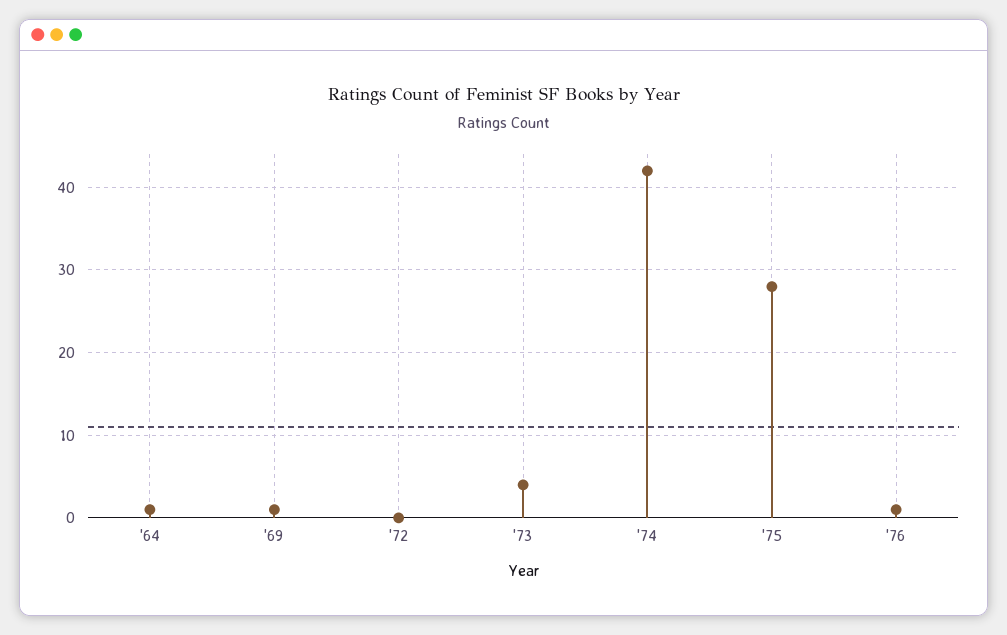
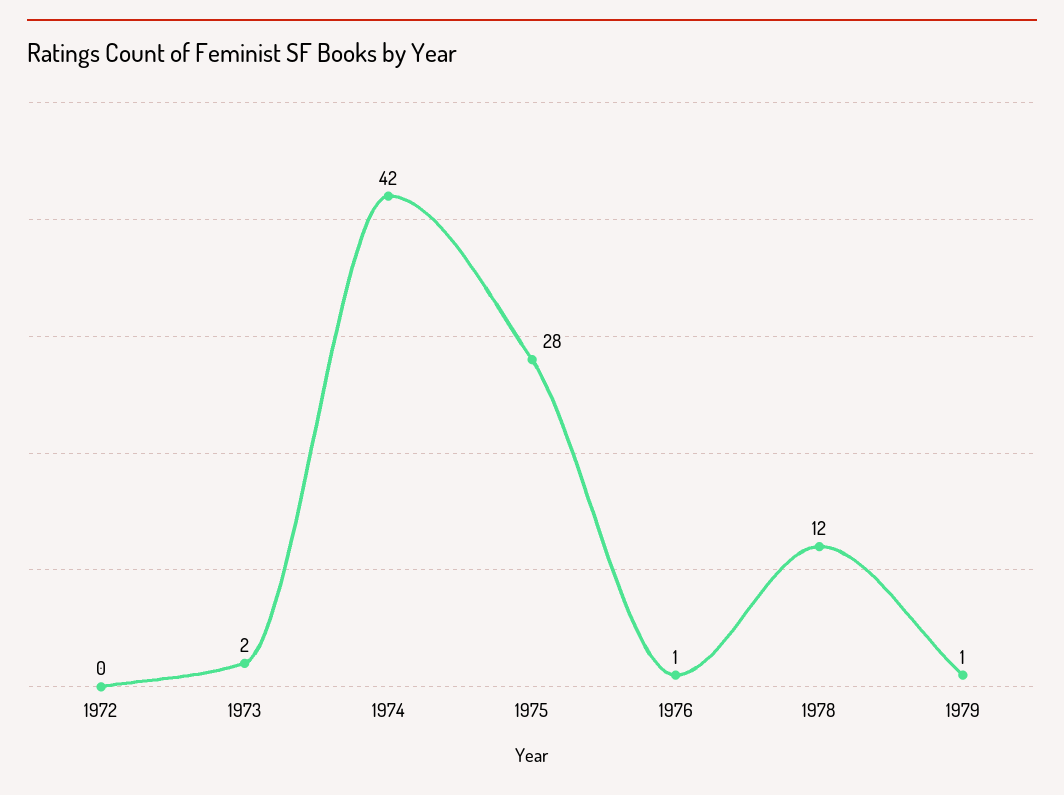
'64: 1 -> none
'69: 1 -> none
'73: 4 -> 2
1978: none -> 12
1979: none -> 1

